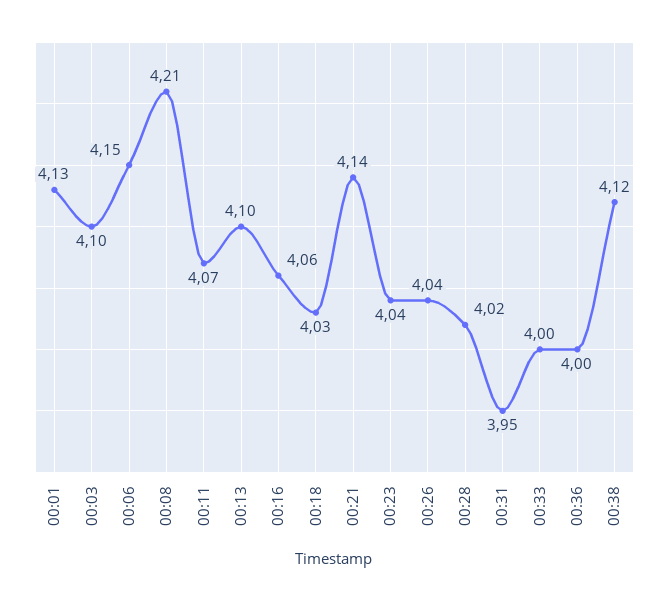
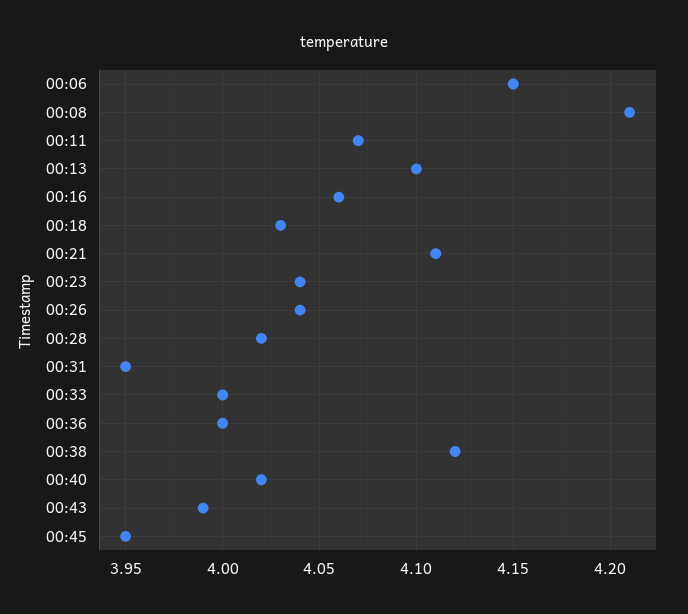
00:01: 4.13 -> none
00:03: 4.1 -> none
00:21: 4.14 -> 4.11
00:40: none -> 4.02
00:43: none -> 3.99
00:45: none -> 3.95

